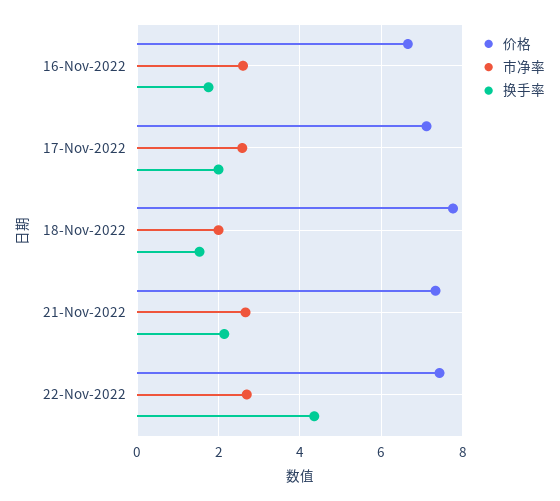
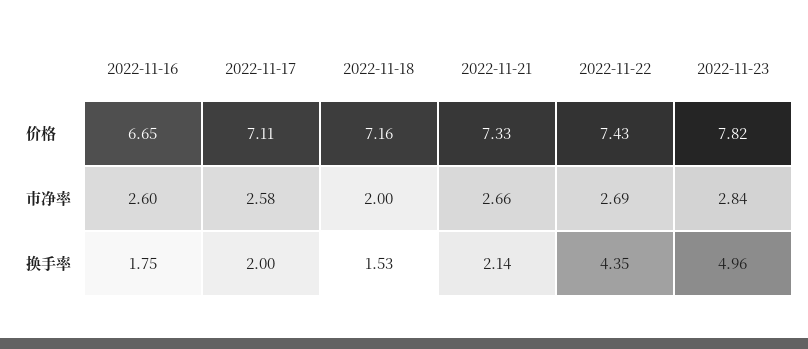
价格, 18-Nov-2022: 7.8 -> 7.16
价格, 2022-11-23: none -> 7.82
市净率, 2022-11-23: none -> 2.84
换手率, 2022-11-23: none -> 4.96

